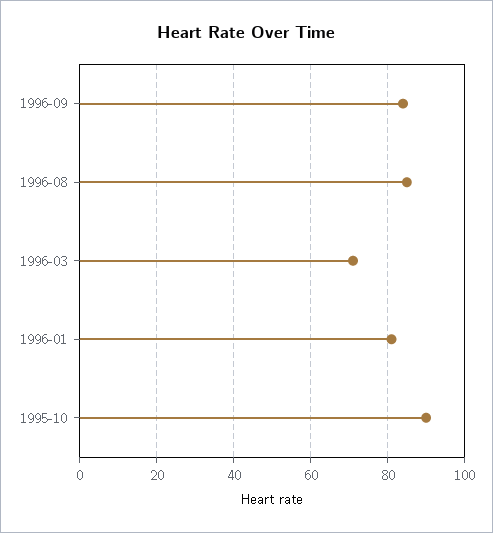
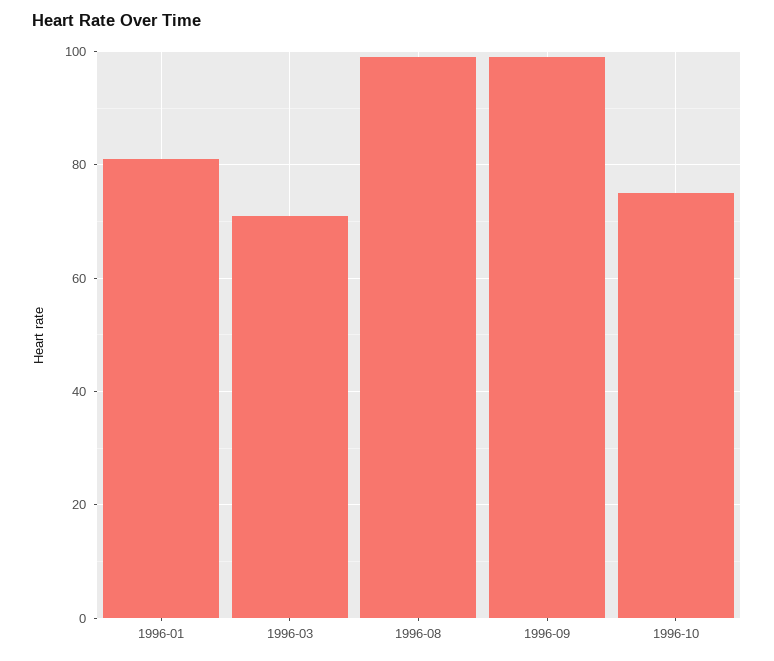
1996-09: 85 -> 100
1996-08: 85 -> 100
1995-10: 90 -> none
1996-10: none -> 75

